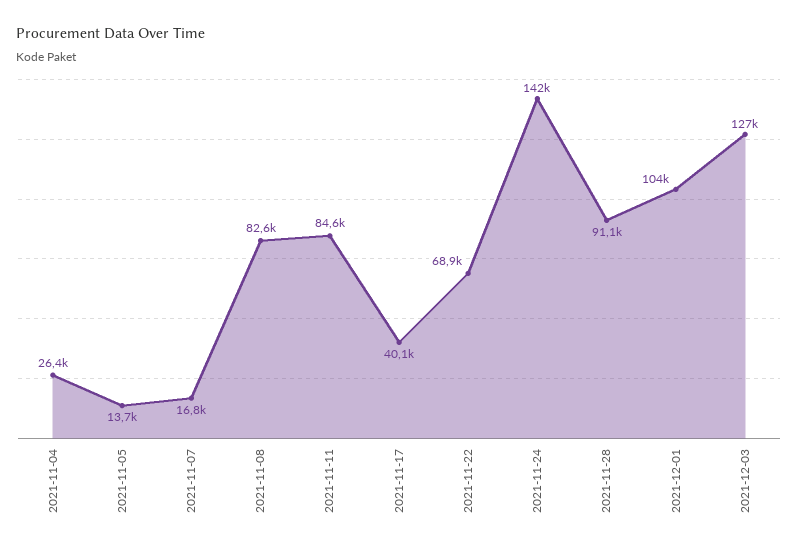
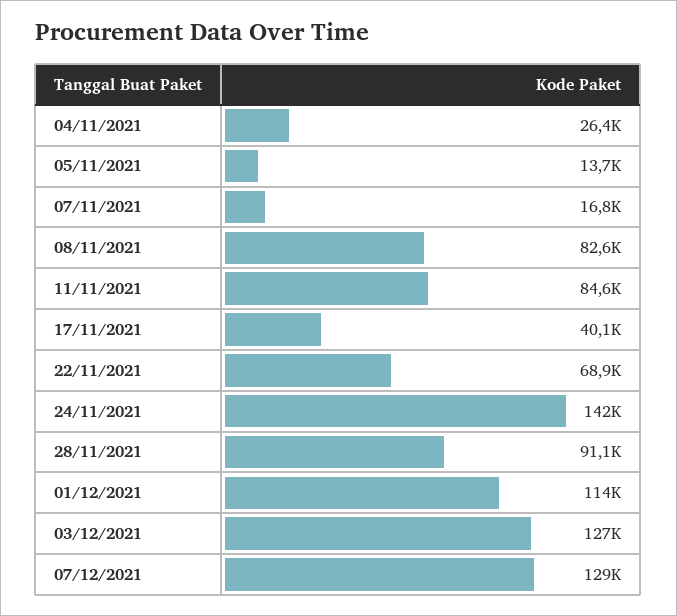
2021-12-01: 104000 -> 114000
07/12/2021: none -> 129000

